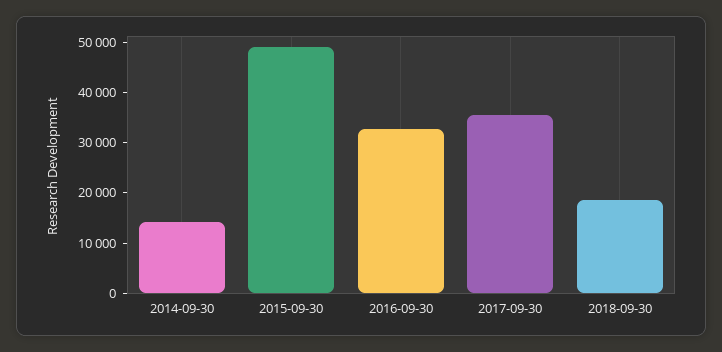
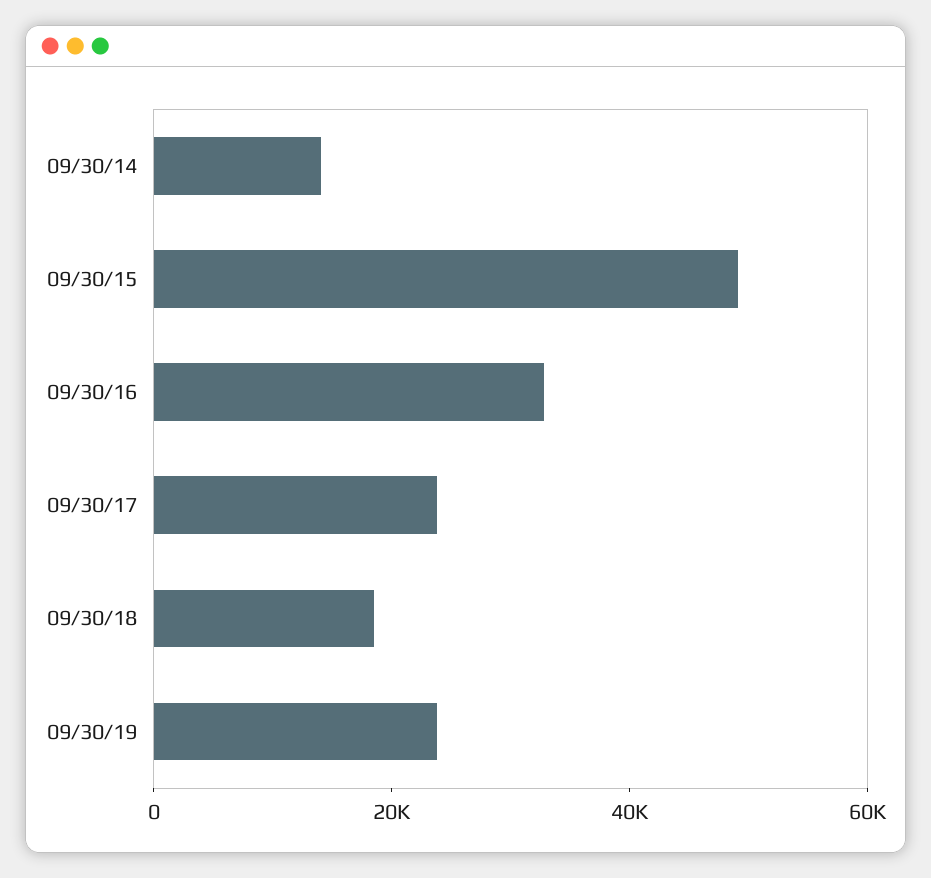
2017-09-30: 36000 -> 25000
09/30/19: none -> 25000

